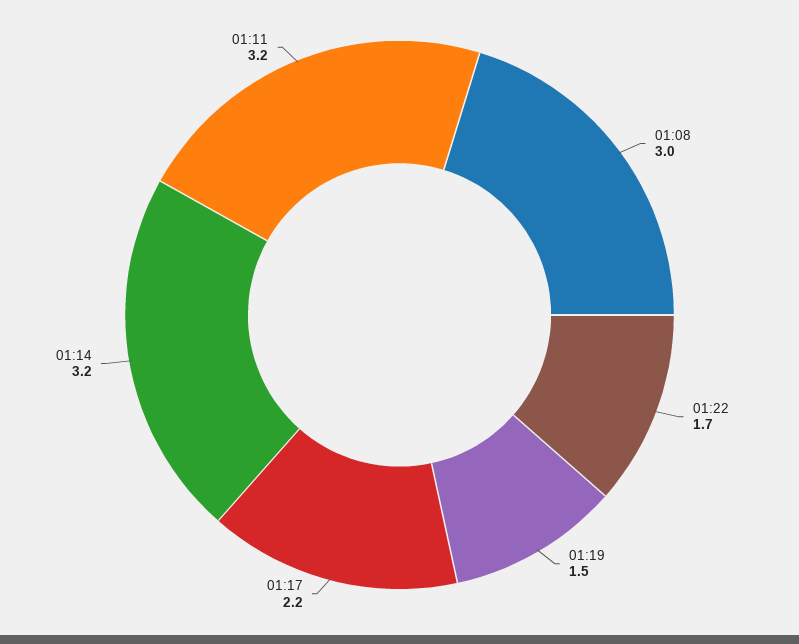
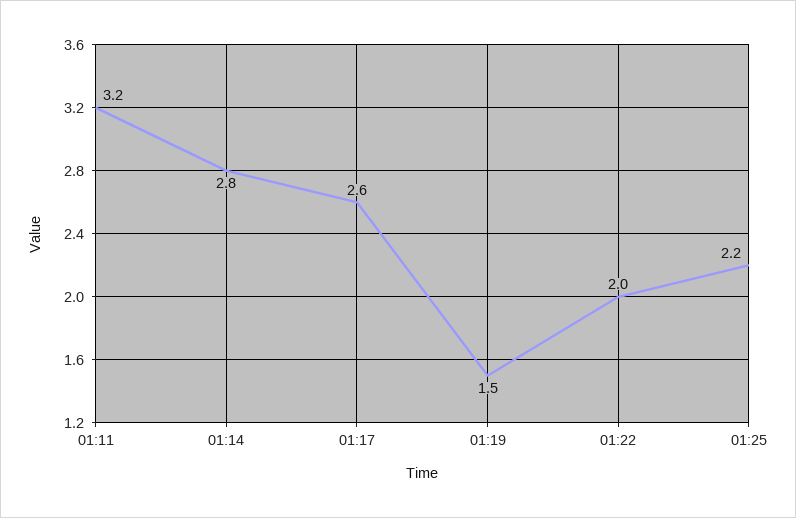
01:08: 3 -> none
01:22: 1.7 -> 2
01:17: 2.2 -> 2.6
01:14: 3.2 -> 2.8
01:25: none -> 2.2

